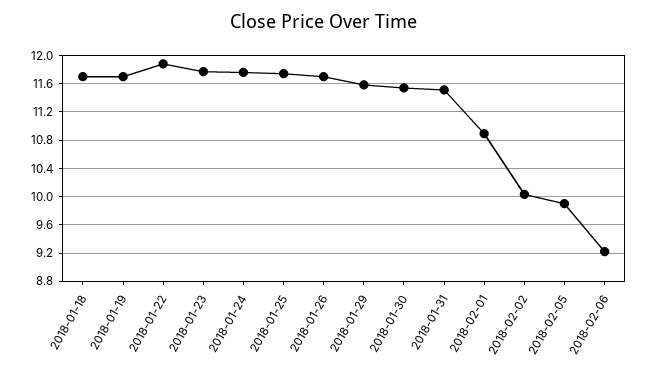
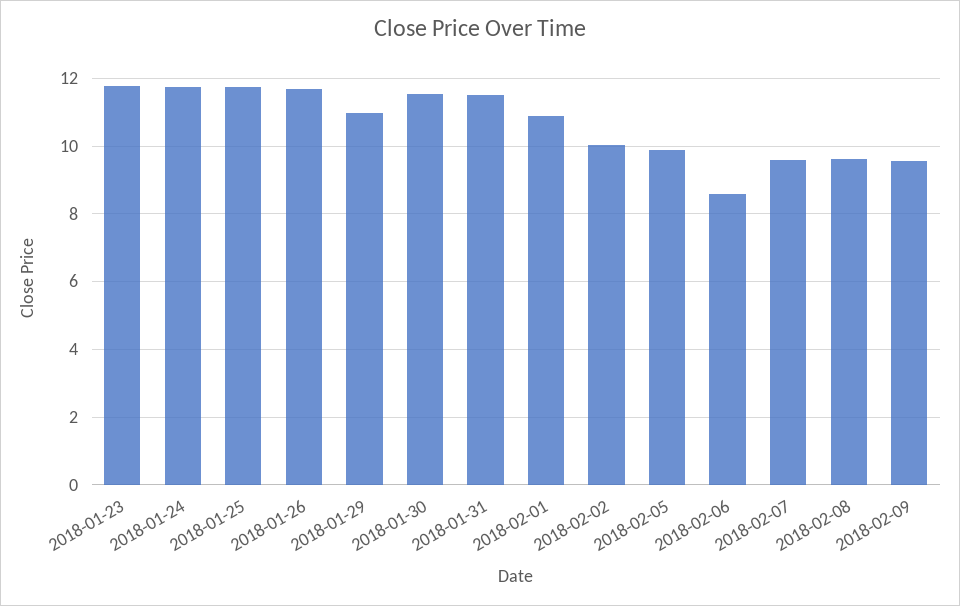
2018-01-18: 11.7 -> none
2018-01-19: 11.7 -> none
2018-01-22: 11.9 -> none
2018-01-29: 11.6 -> 11
2018-02-06: 9.2 -> 8.6
2018-02-07: none -> 9.6
2018-02-08: none -> 9.6
2018-02-09: none -> 9.6

